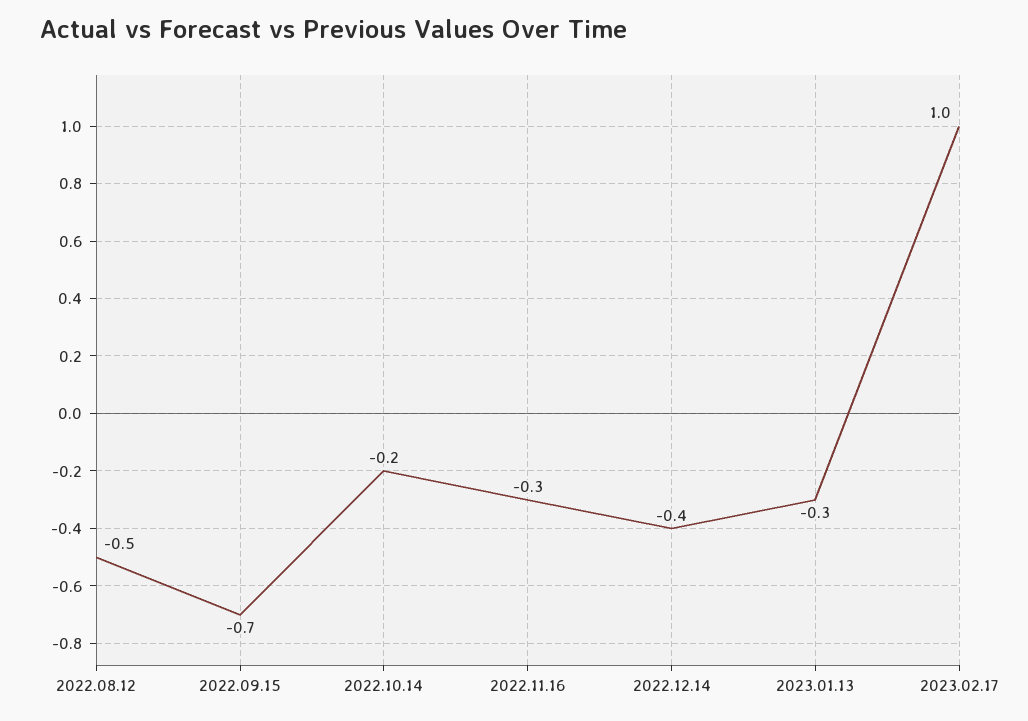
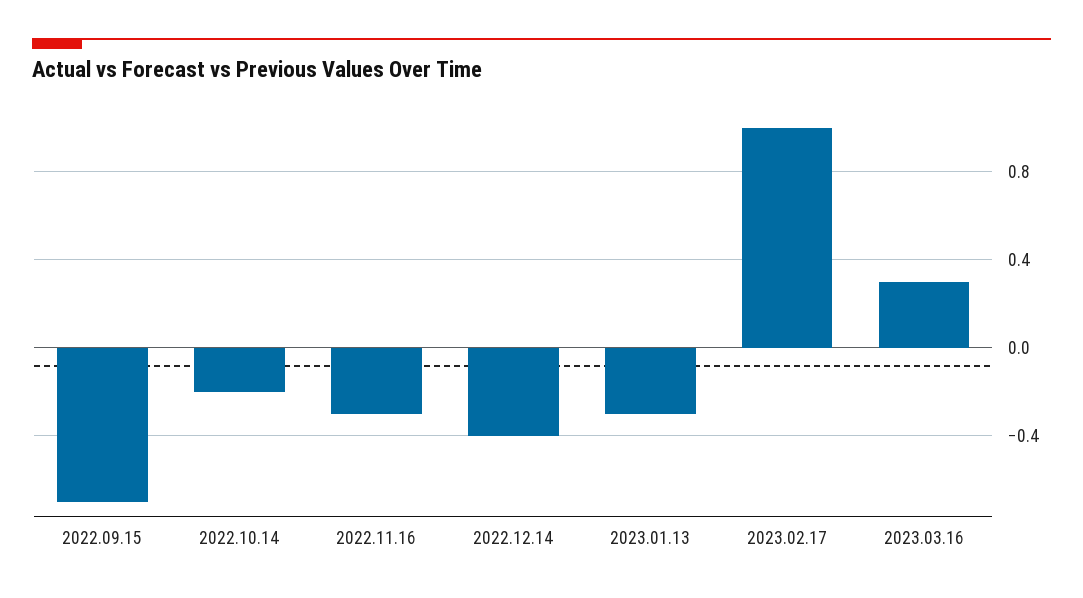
2022.08.12: -0.5 -> none
2023.03.16: none -> 0.3

